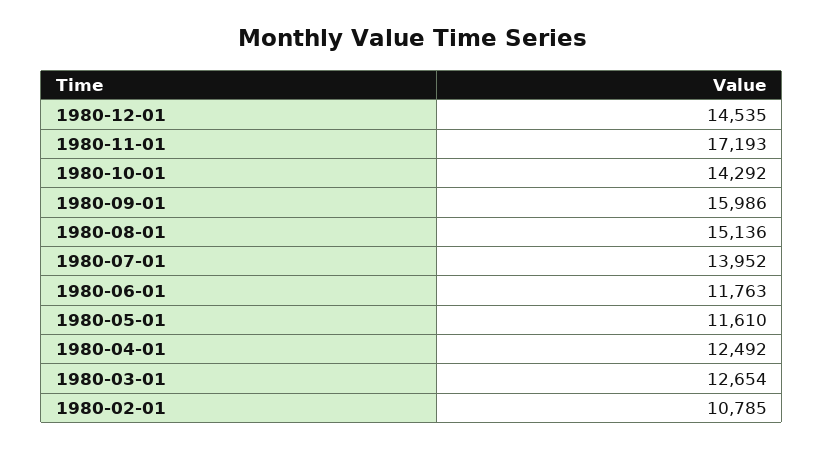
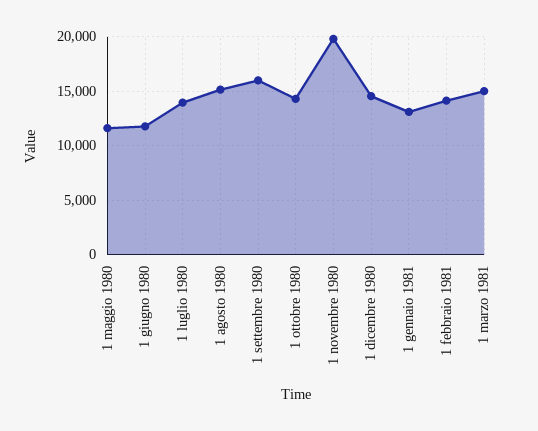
1980-11-01: 17193 -> 20000
1980-04-01: 12492 -> none
1980-03-01: 12654 -> none
1980-02-01: 10785 -> none
1 gennaio 1981: none -> 13000
1 febbraio 1981: none -> 14000
1 marzo 1981: none -> 15000

